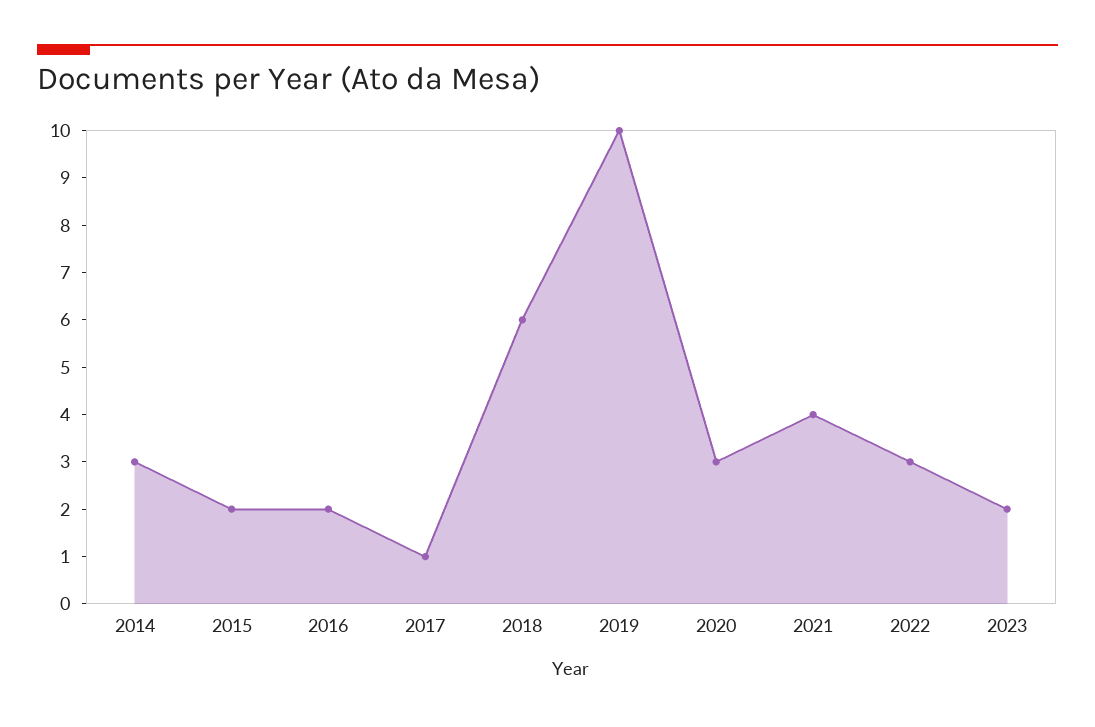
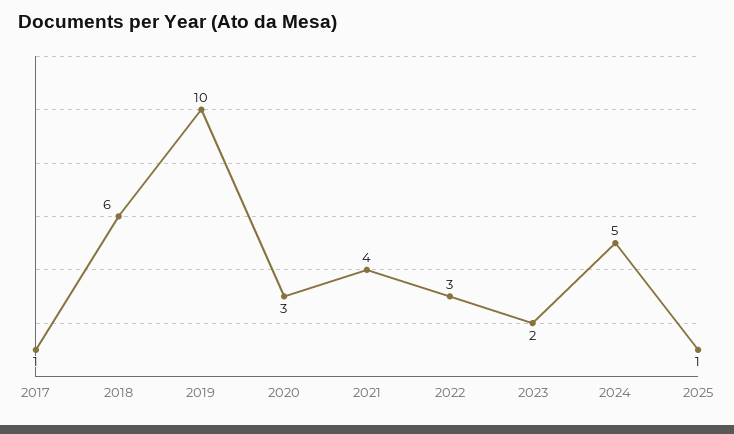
2014: 3 -> none
2015: 2 -> none
2016: 2 -> none
2024: none -> 5
2025: none -> 1

